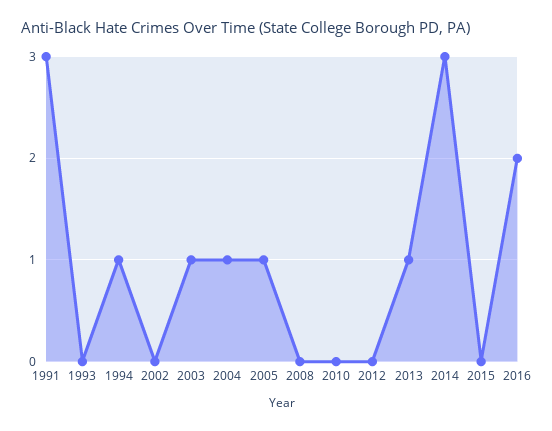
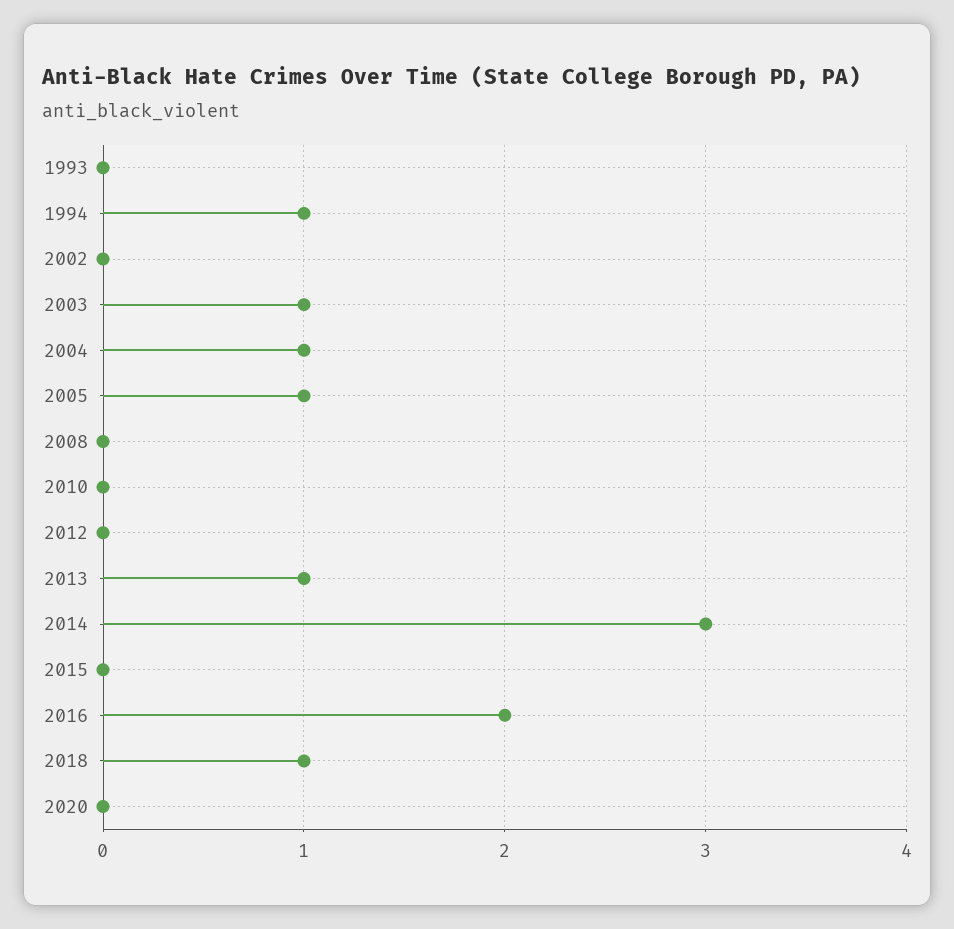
1991: 3 -> none
2018: none -> 1
2020: none -> 0

